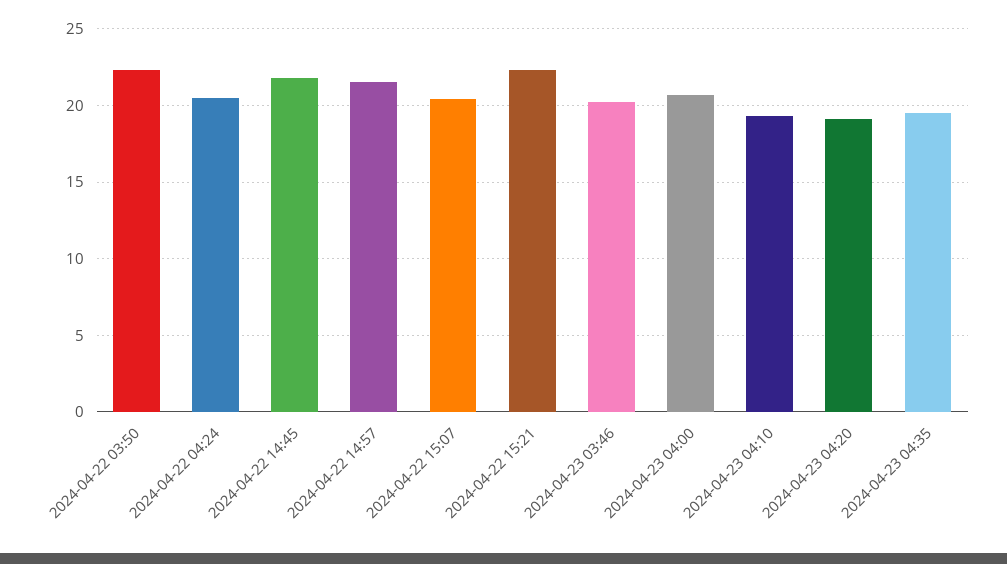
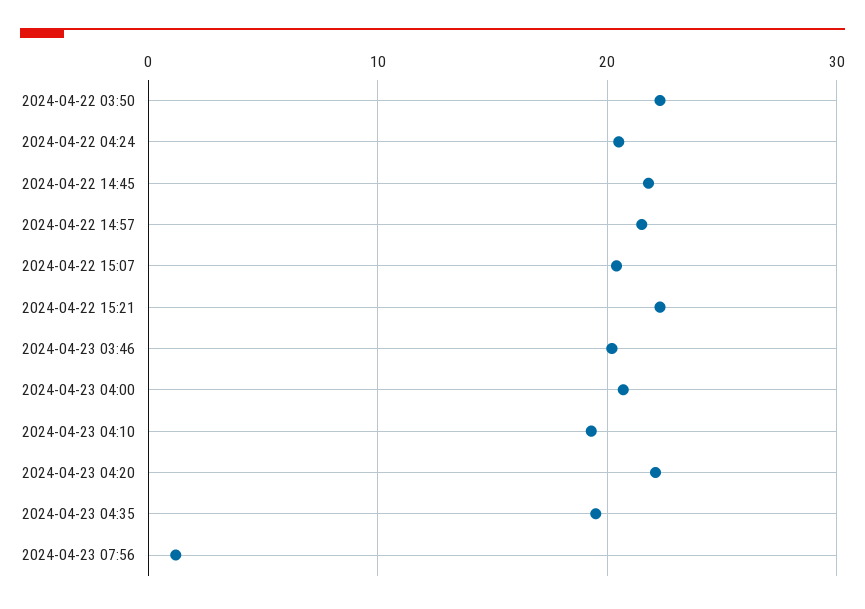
2024-04-23 04:20: 19 -> 22
2024-04-23 07:56: none -> 1

